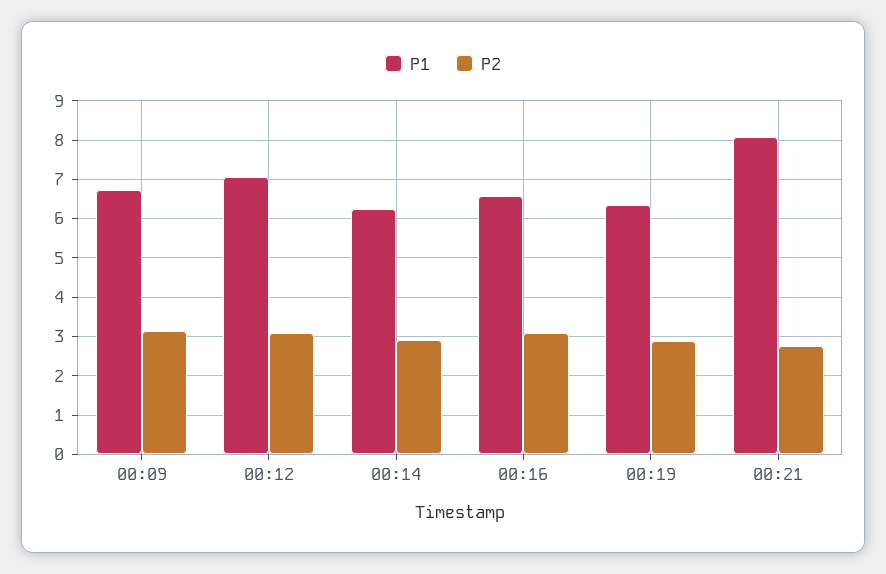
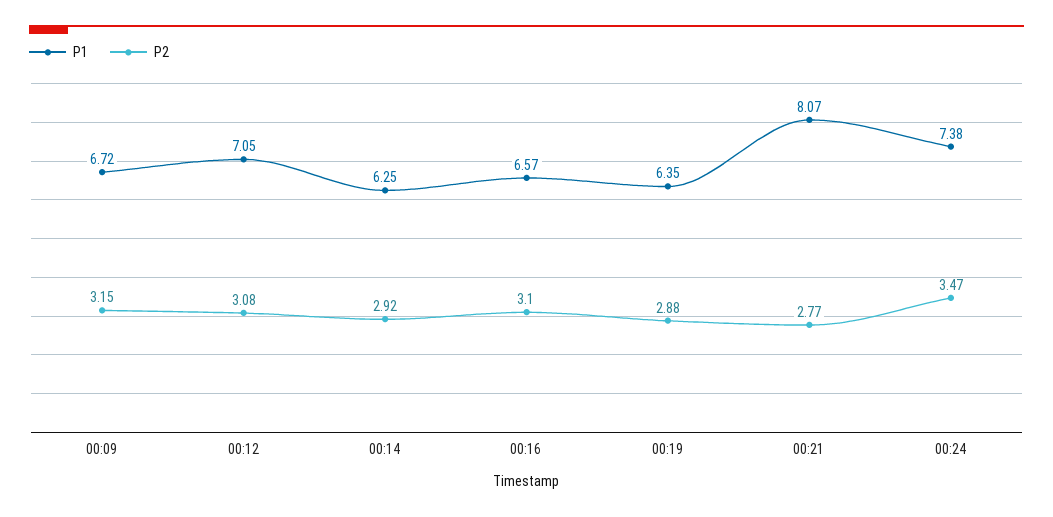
P1, 00:24: none -> 7.38
P2, 00:24: none -> 3.47

